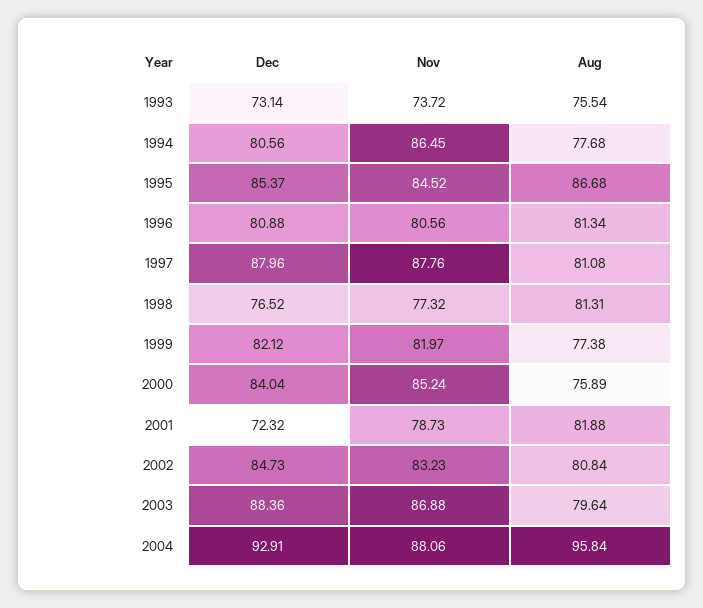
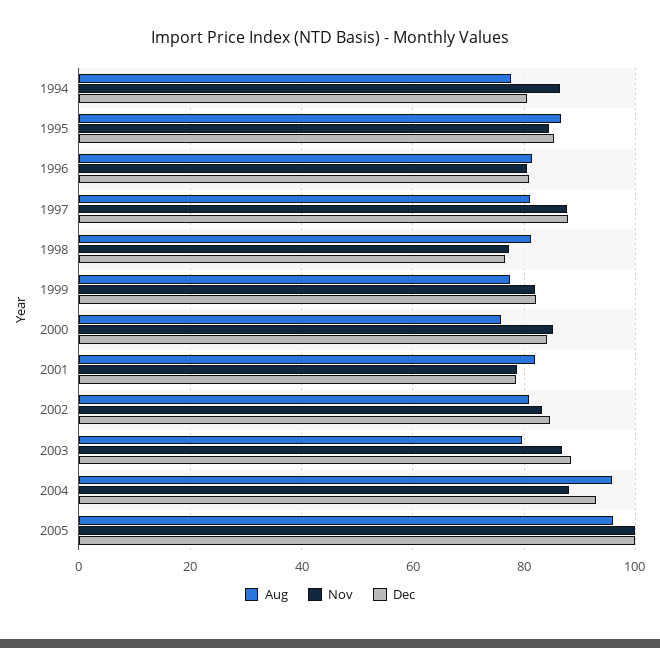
Dec, 1993: 73.14 -> none
Nov, 1993: 73.72 -> none
Aug, 1993: 75.54 -> none
Dec, 2001: 72.32 -> 78
Aug, 2005: none -> 96
Nov, 2005: none -> 100
Dec, 2005: none -> 100

